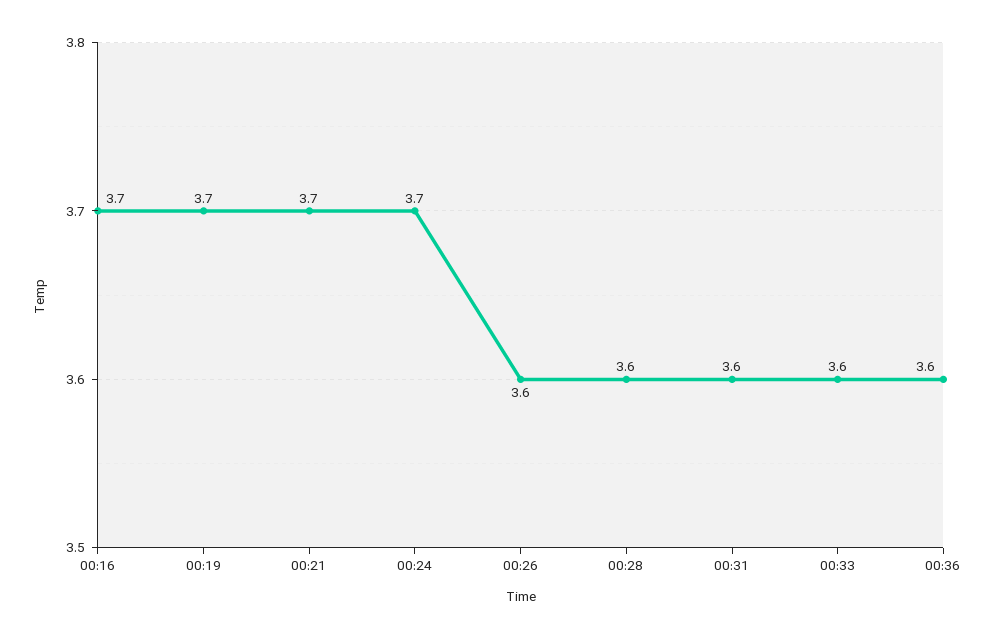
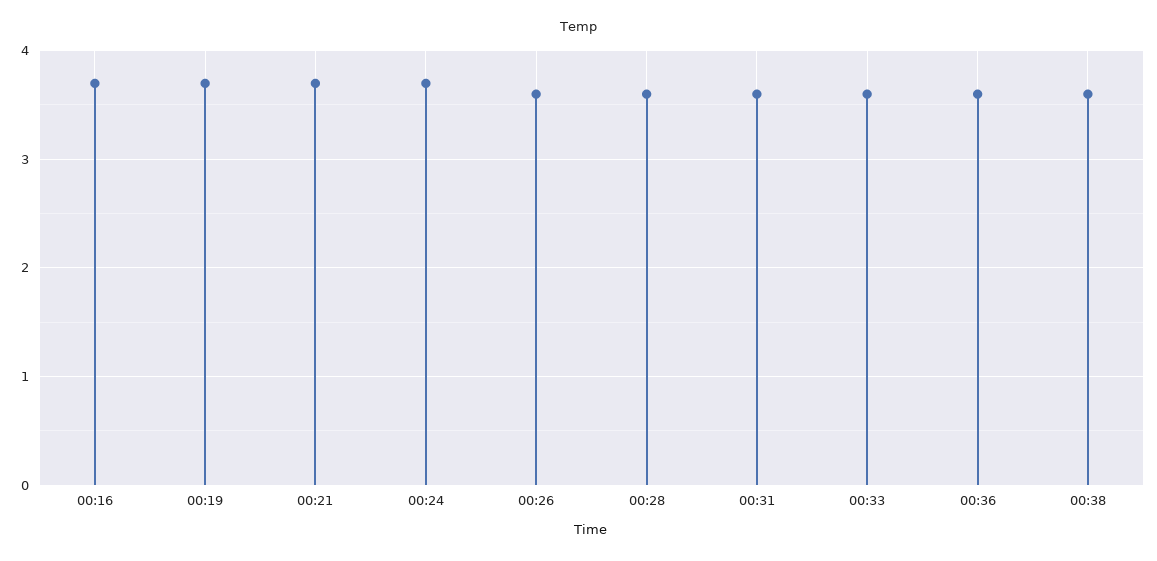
00:38: none -> 3.6

